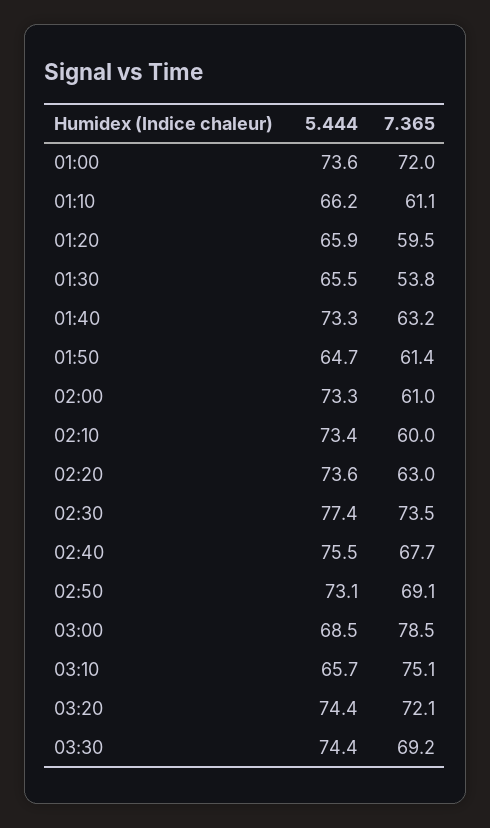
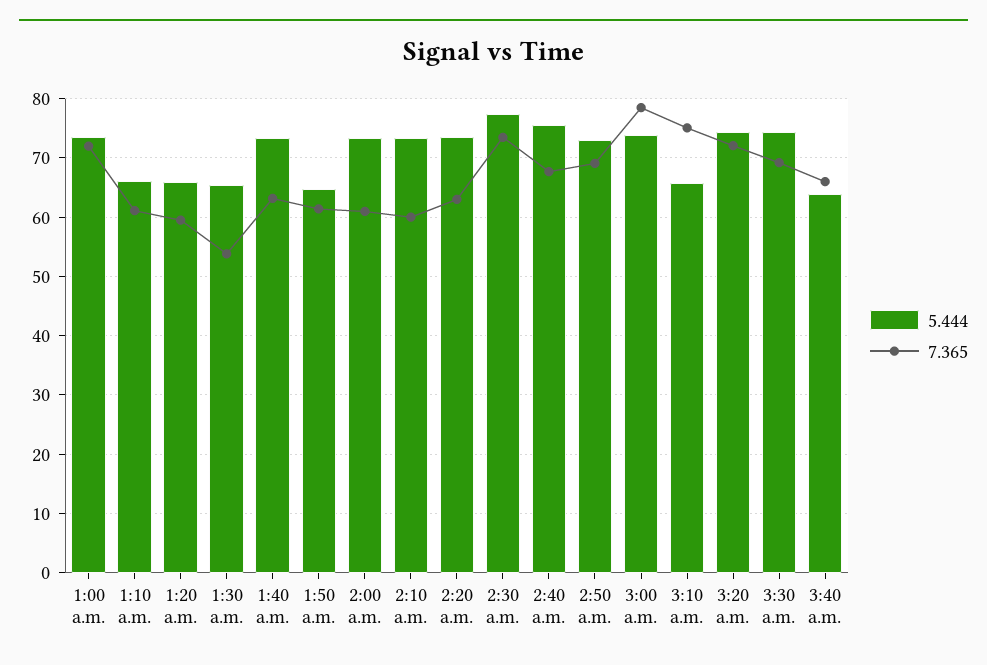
5.444, 03:00: 68.5 -> 74
5.444, 3:40 a.m.: none -> 64
7.365, 3:40 a.m.: none -> 66

